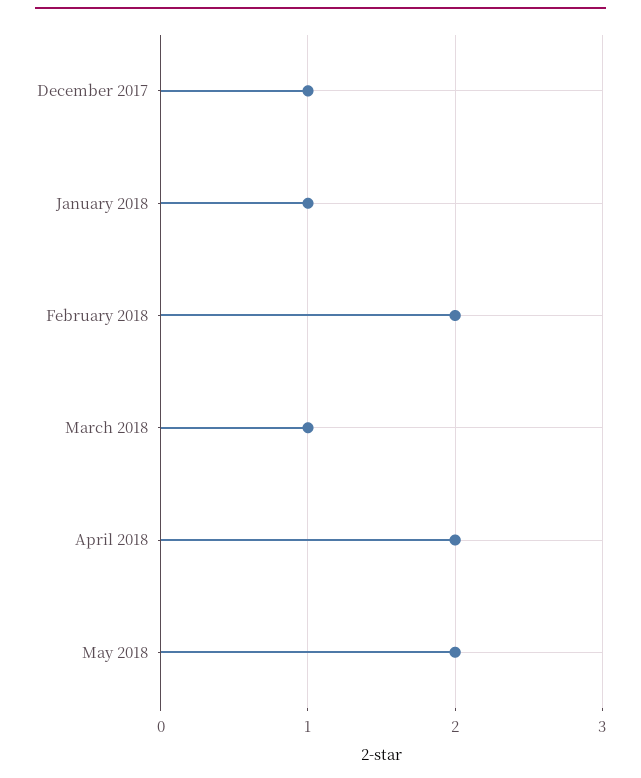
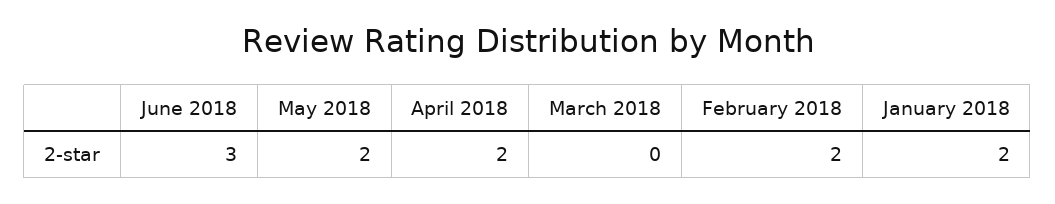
December 2017: 1 -> none
January 2018: 1 -> 2
March 2018: 1 -> 0
June 2018: none -> 3

